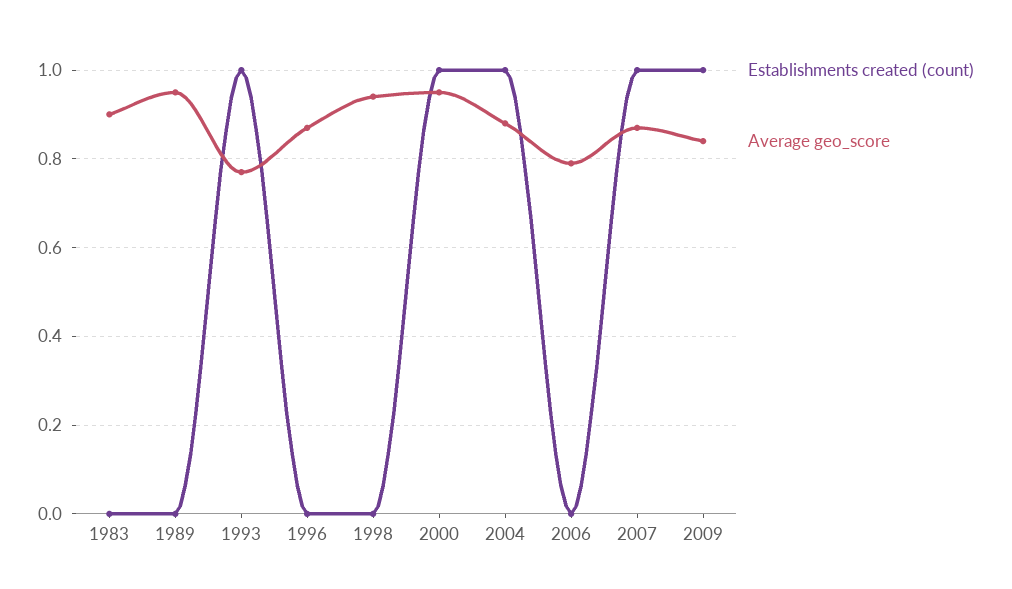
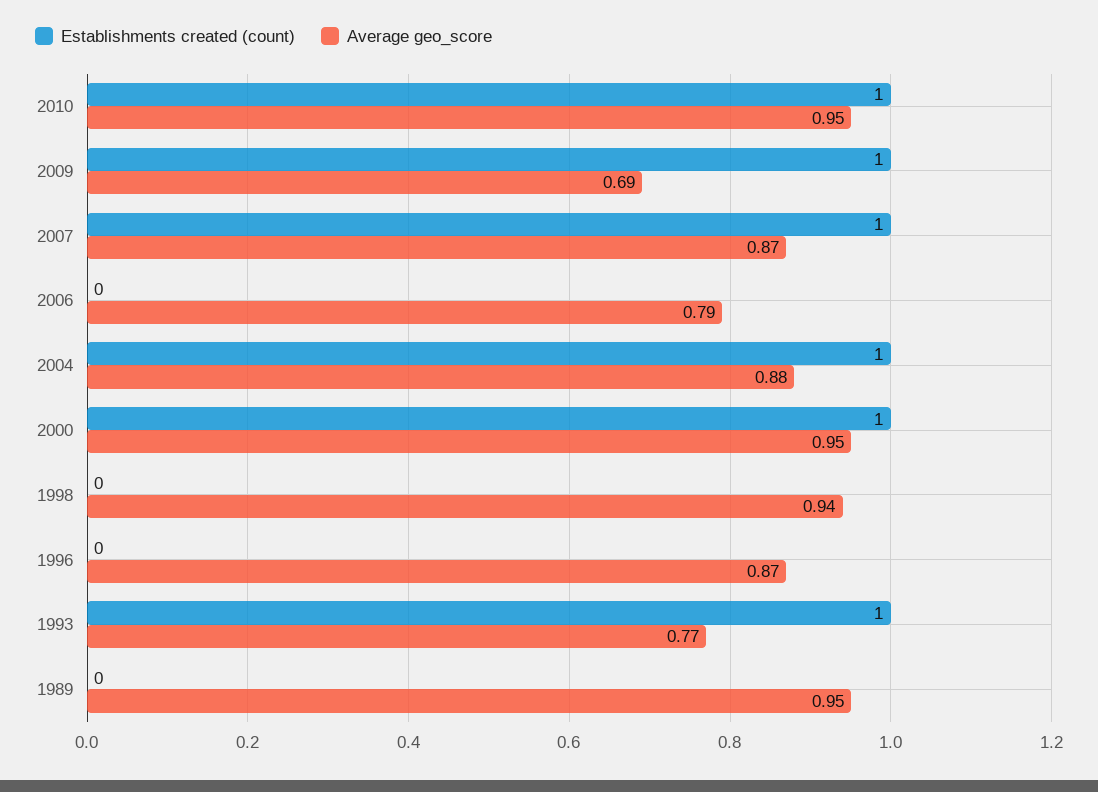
Establishments created (count), 1983: 0 -> none
Average geo_score, 1983: 0.9 -> none
Average geo_score, 2009: 0.85 -> 0.69
Establishments created (count), 2010: none -> 1
Average geo_score, 2010: none -> 0.95

